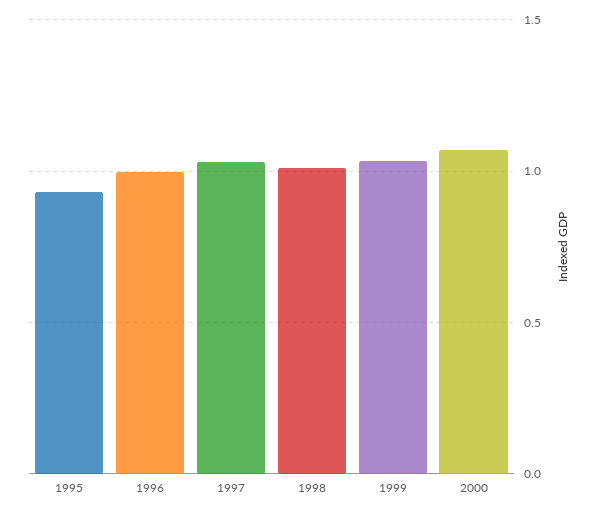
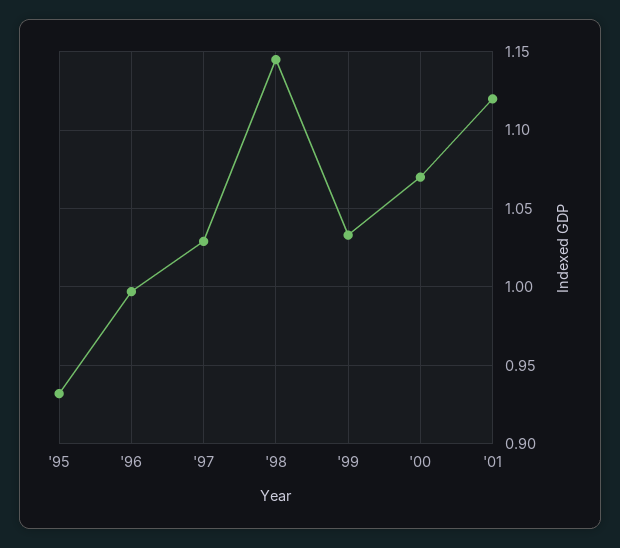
1998: 1 -> 1.145
'01: none -> 1.12

